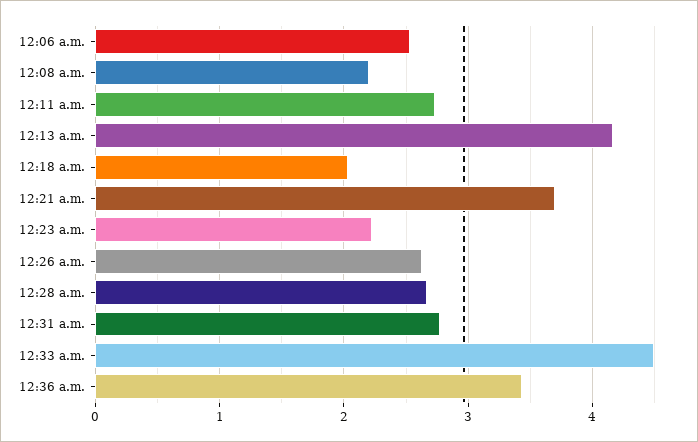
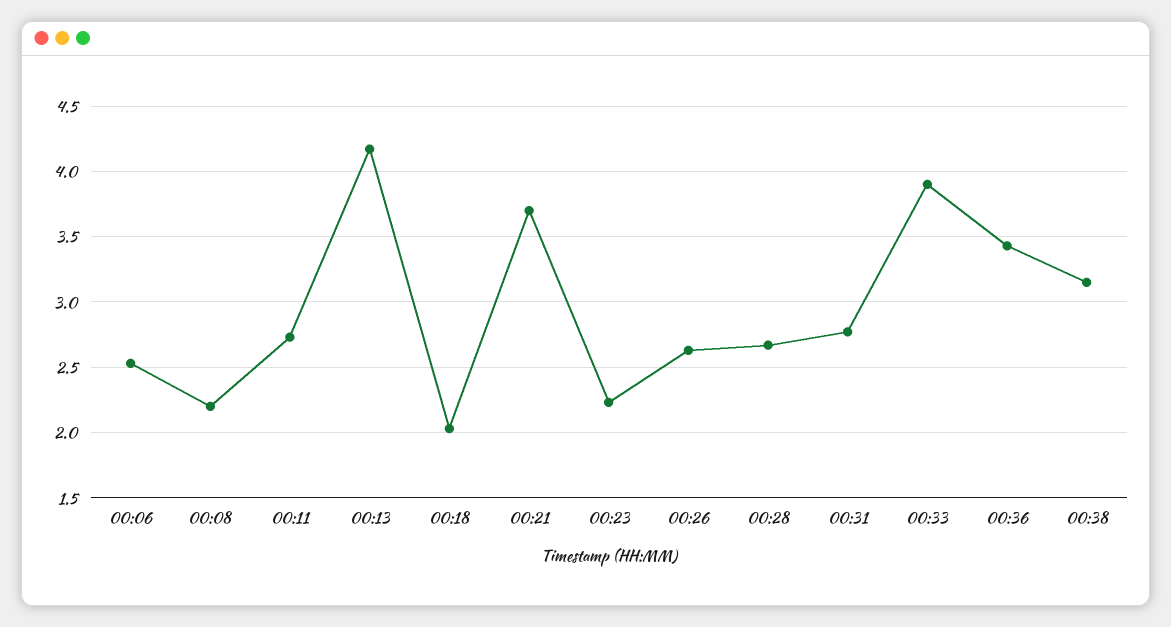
12:33 a.m.: 4.5 -> 3.9
00:38: none -> 3.15

